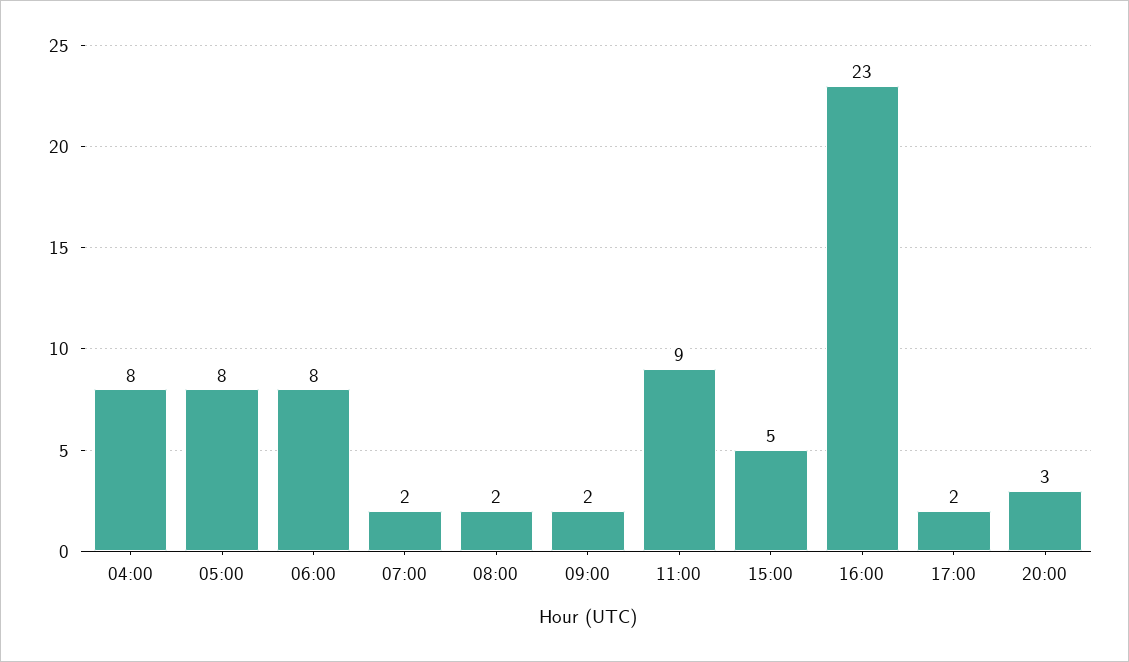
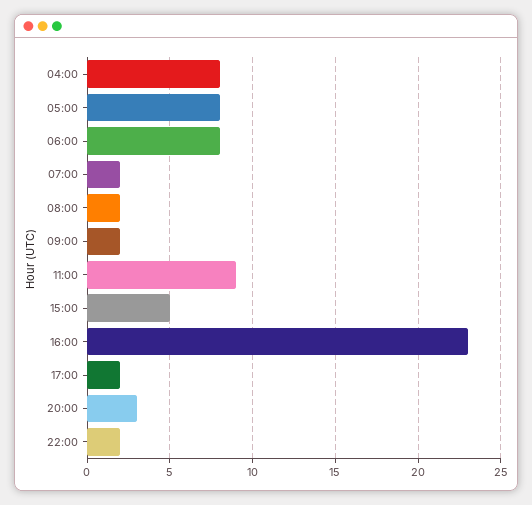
22:00: none -> 2

